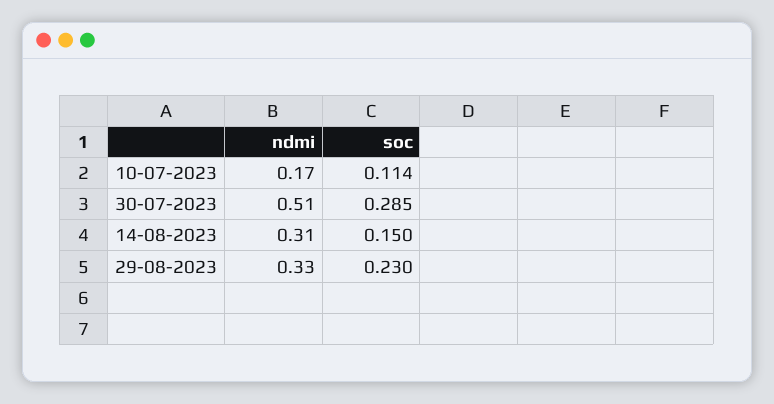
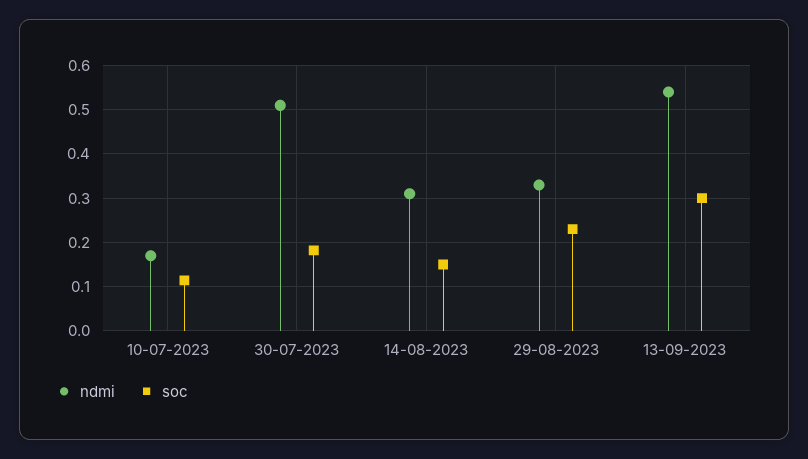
soc, 30-07-2023: 0.285 -> 0.18
ndmi, 13-09-2023: none -> 0.54
soc, 13-09-2023: none -> 0.3

